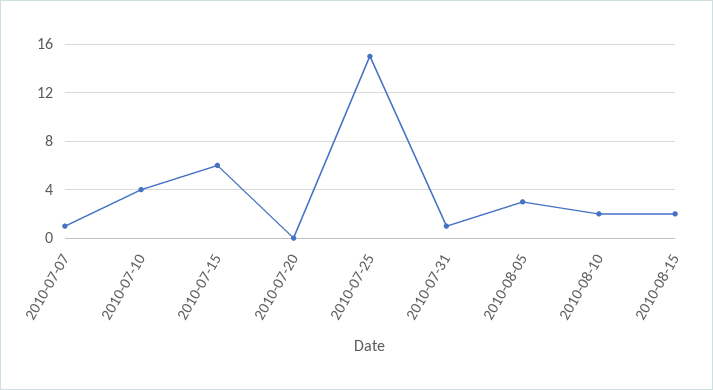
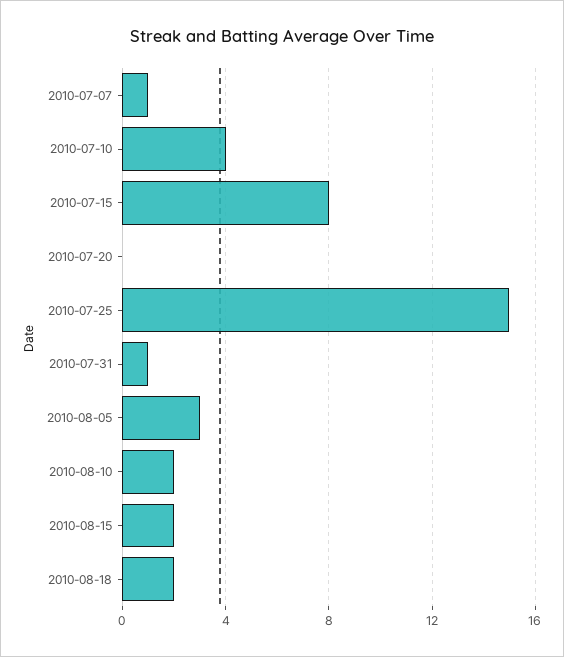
2010-07-15: 6 -> 8
2010-08-18: none -> 2

